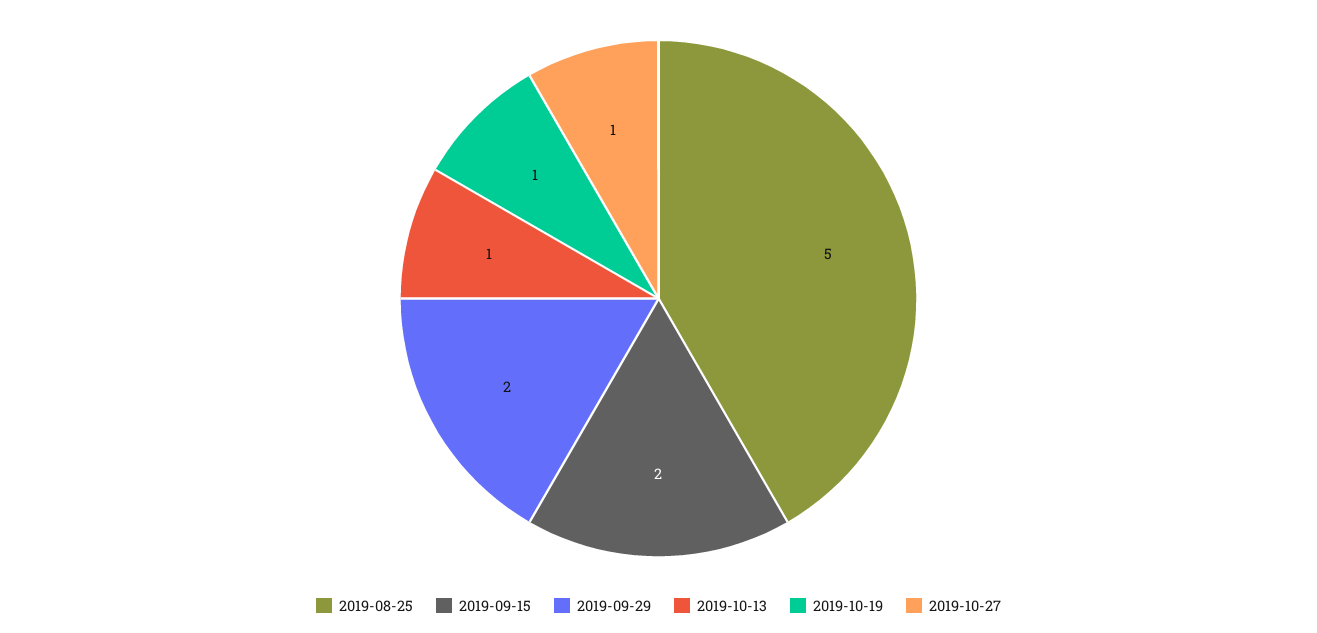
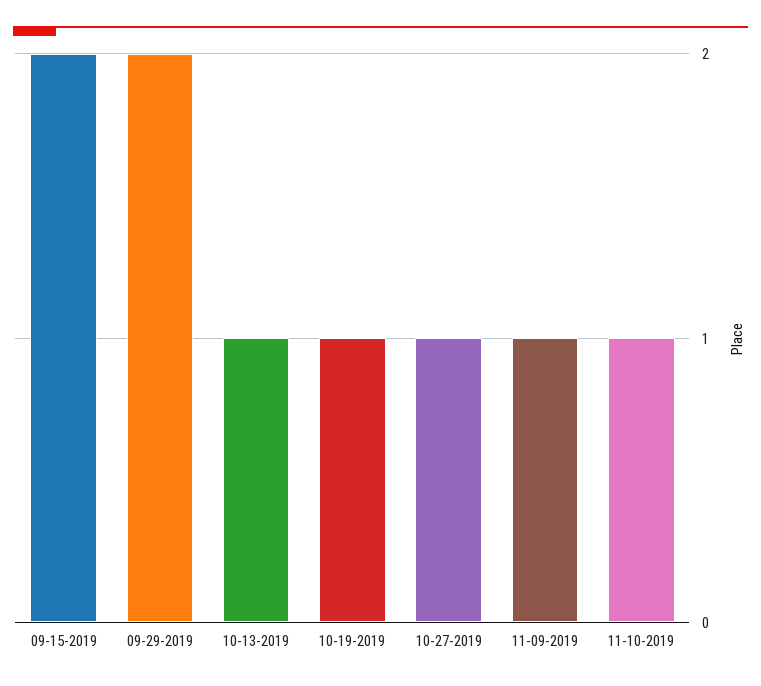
2019-08-25: 5 -> none
11-09-2019: none -> 1
11-10-2019: none -> 1

